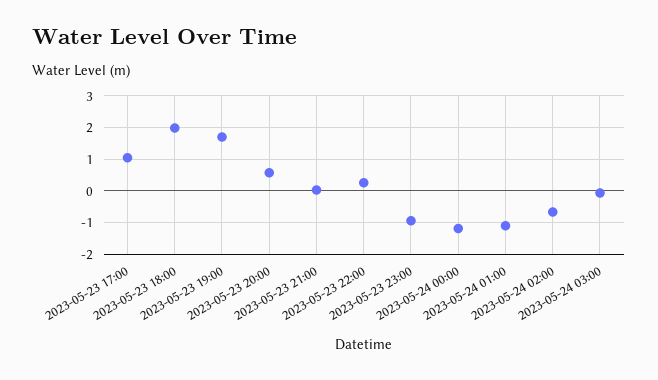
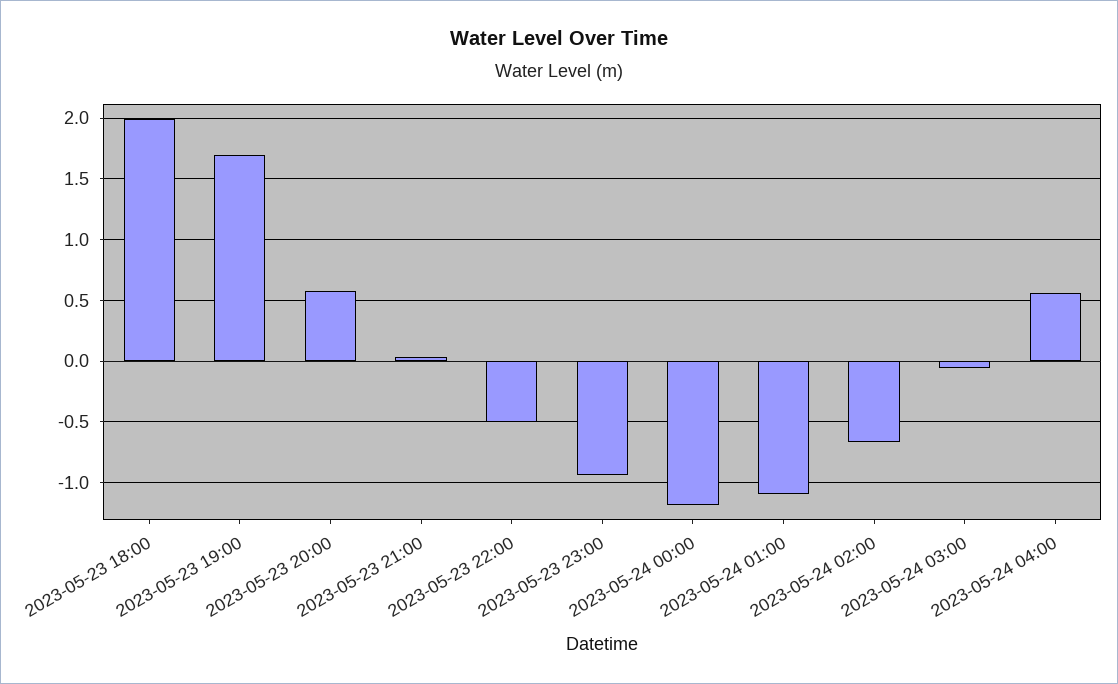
2023-05-23 17:00: 1 -> none
2023-05-23 22:00: 0.2 -> -0.5
2023-05-24 04:00: none -> 0.55

